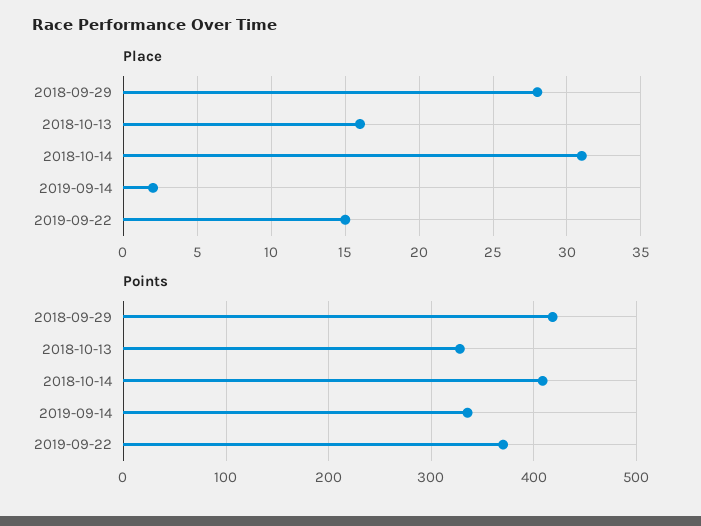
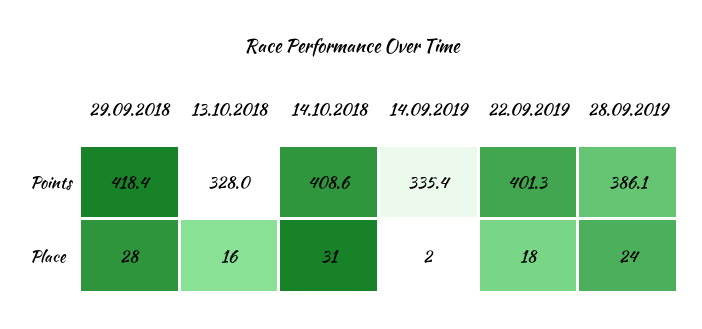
Place, 2019-09-22: 15 -> 18
Points, 2019-09-22: 370 -> 401.3
Points, 28.09.2019: none -> 386.1
Place, 28.09.2019: none -> 24

